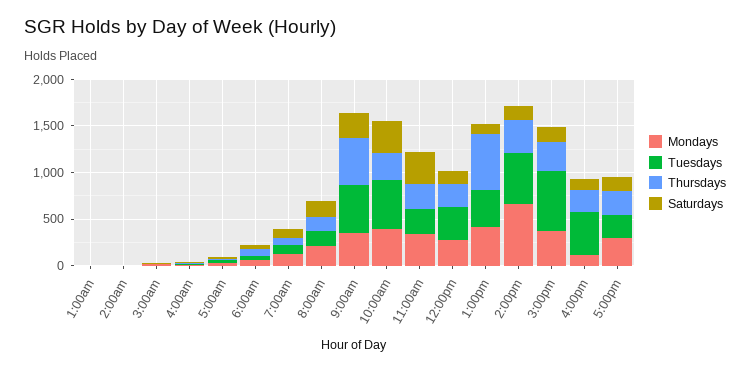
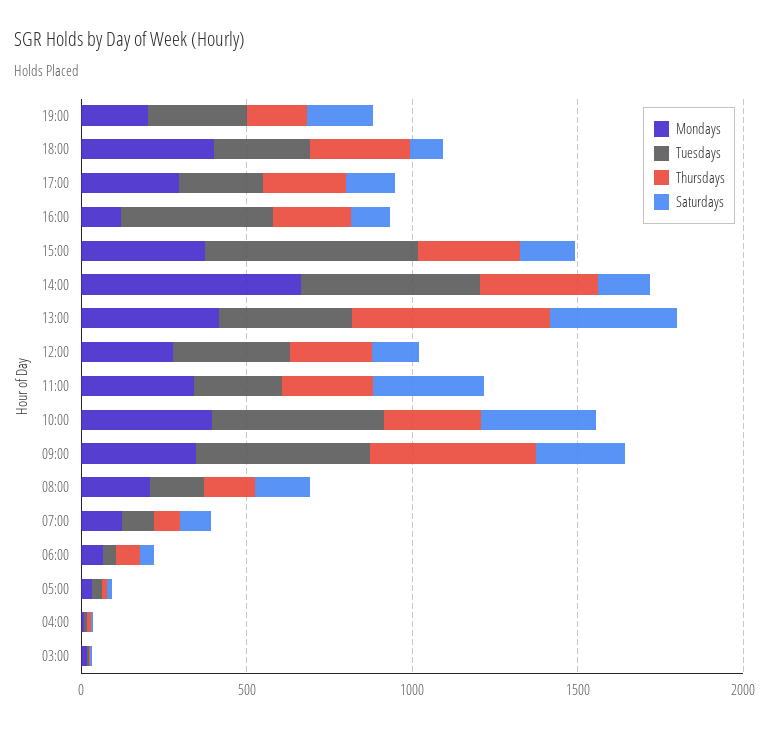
Mondays, 1:00am: 0 -> none
Tuesdays, 1:00am: 0 -> none
Thursdays, 1:00am: 0 -> none
Saturdays, 1:00am: 0 -> none
Mondays, 2:00am: 0 -> none
Tuesdays, 2:00am: 0 -> none
Thursdays, 2:00am: 0 -> none
Saturdays, 2:00am: 0 -> none
Saturdays, 1:00pm: 100 -> 400
Mondays, 19:00: none -> 200
Tuesdays, 19:00: none -> 300
Thursdays, 19:00: none -> 200
Saturdays, 19:00: none -> 200
Mondays, 18:00: none -> 400
Tuesdays, 18:00: none -> 300
Thursdays, 18:00: none -> 300
Saturdays, 18:00: none -> 100

